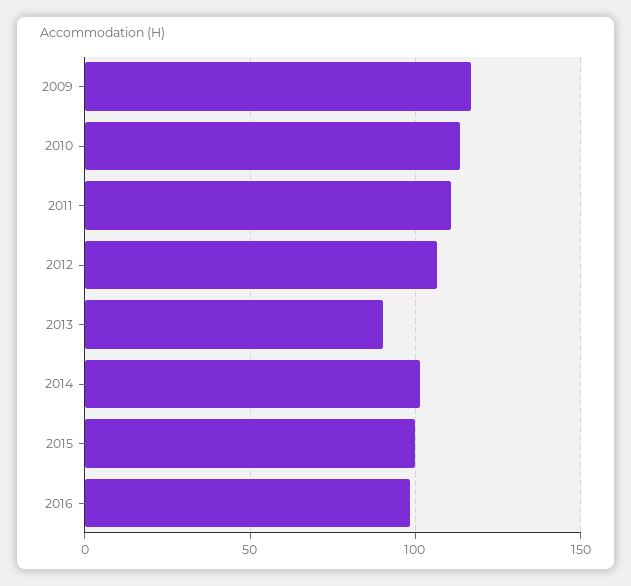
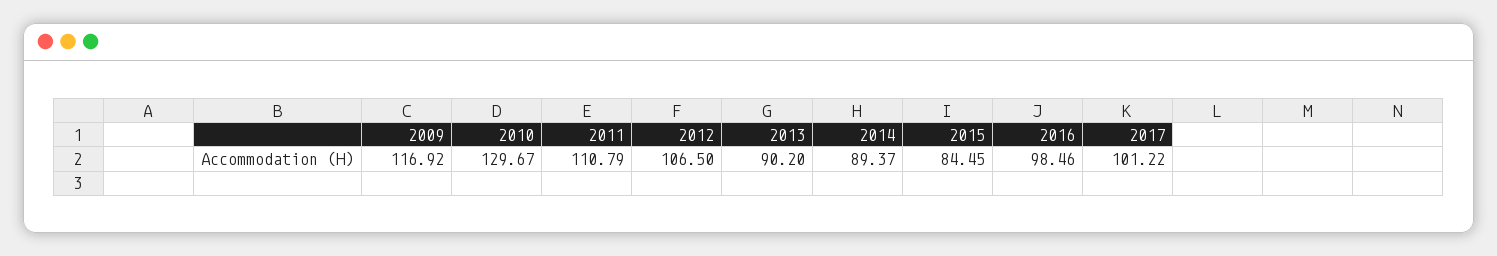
2010: 115 -> 129.67
2014: 100 -> 89.37
2015: 100 -> 84.45
2017: none -> 101.22

